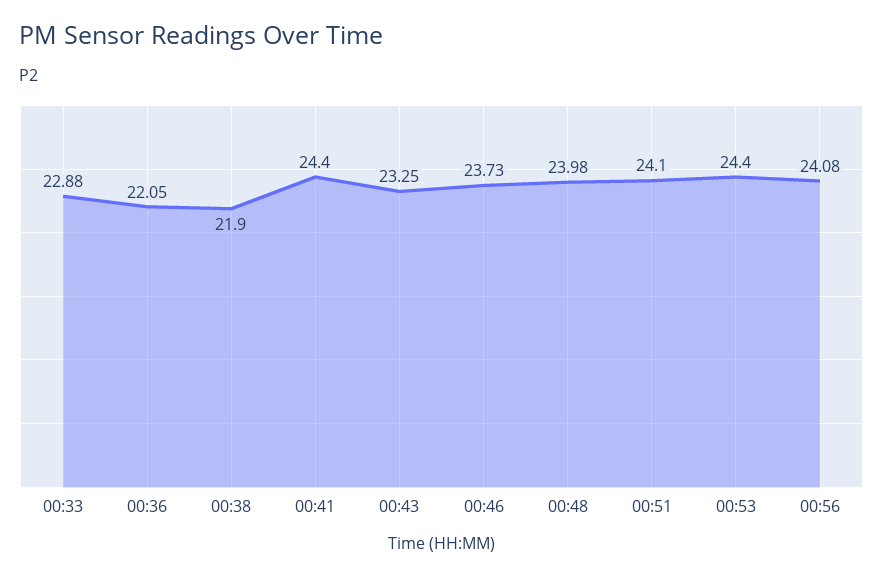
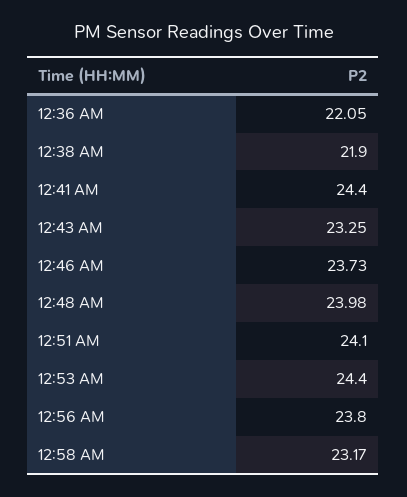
00:33: 22.88 -> none
00:56: 24.08 -> 23.8
12:58 AM: none -> 23.17

